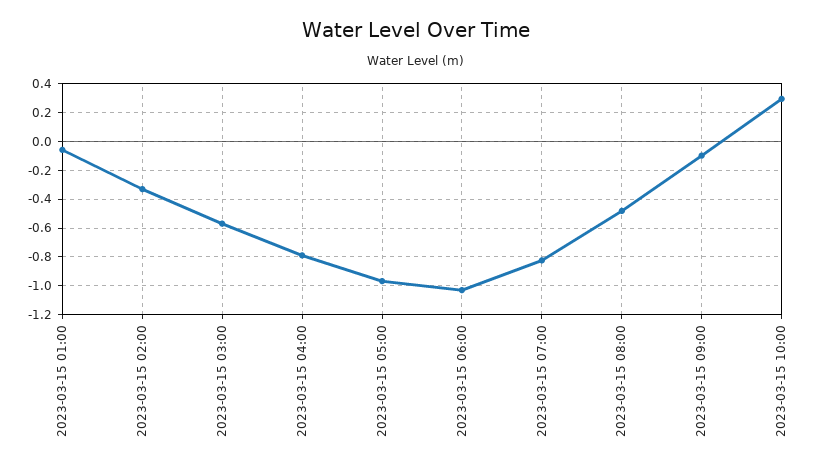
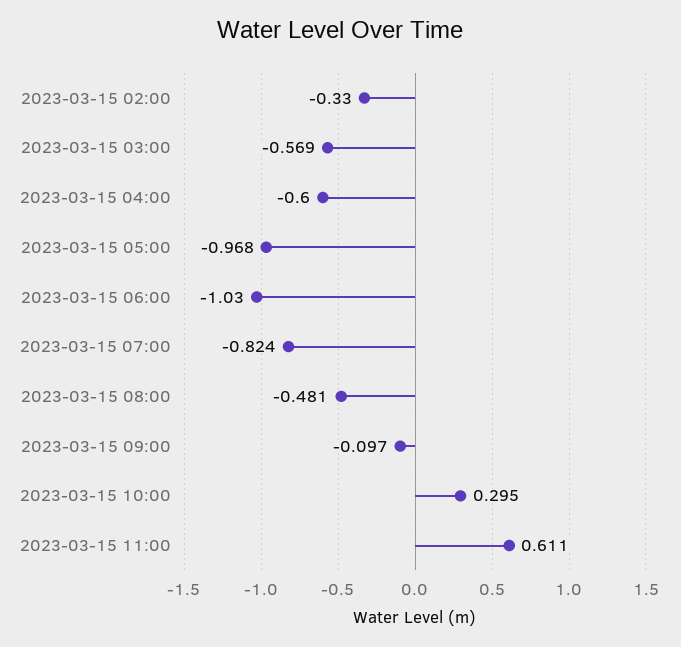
2023-03-15 01:00: -0.05 -> none
2023-03-15 04:00: -0.8 -> -0.6
2023-03-15 11:00: none -> 0.611

